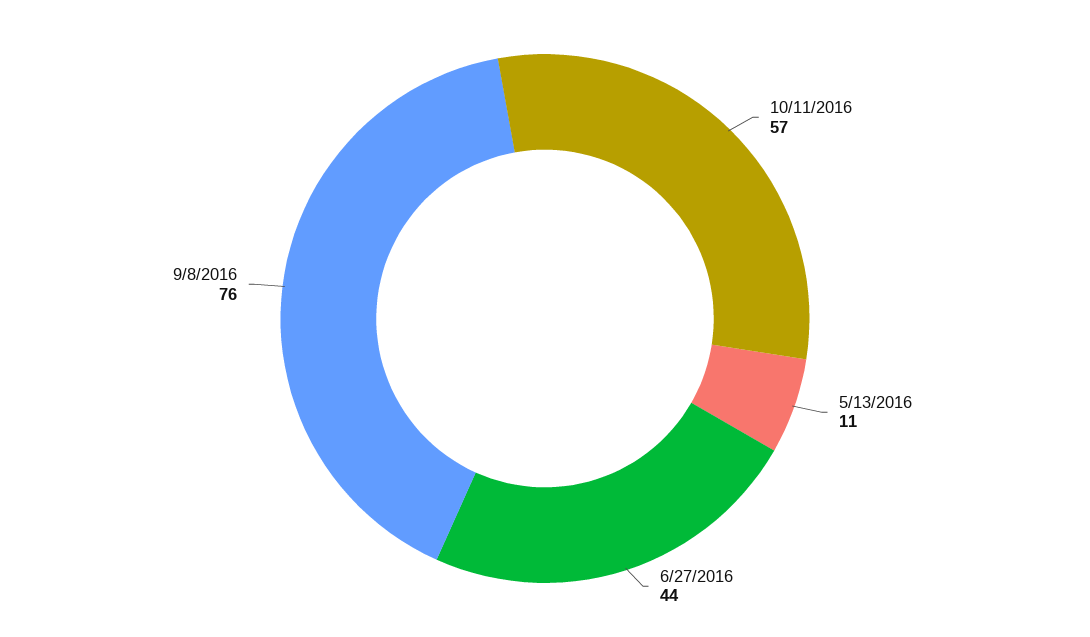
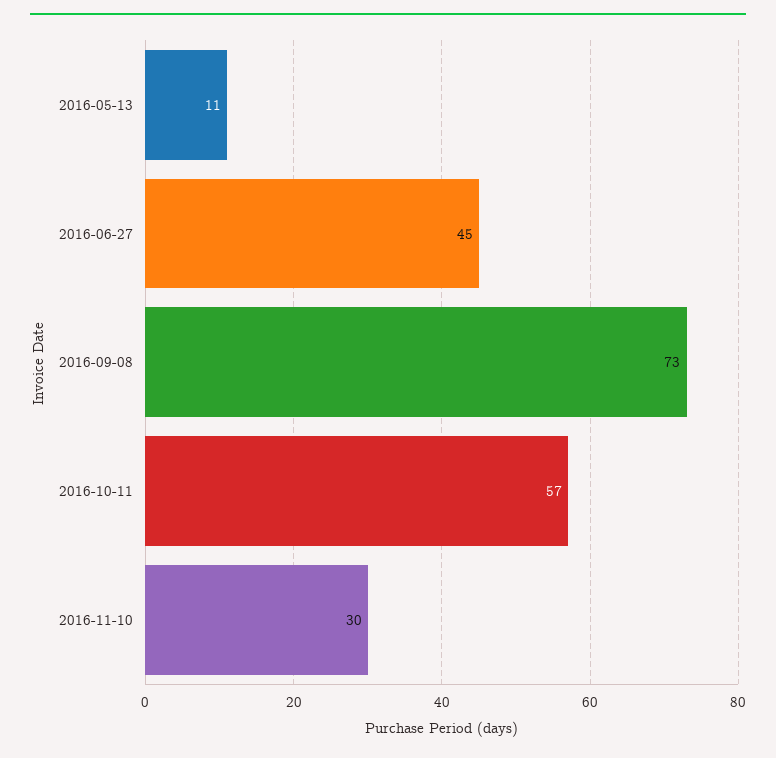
6/27/2016: 44 -> 45
9/8/2016: 76 -> 73
2016-11-10: none -> 30

